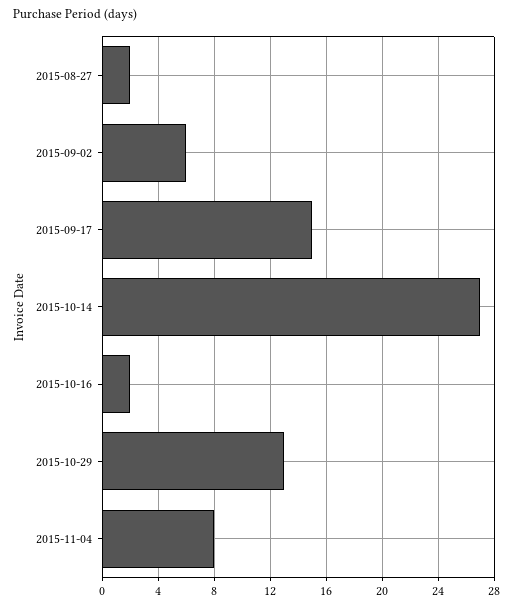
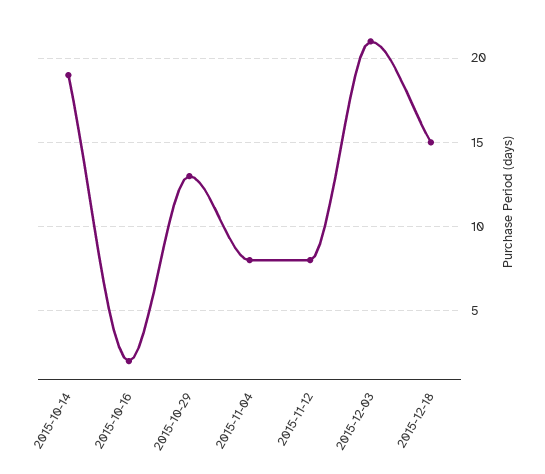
2015-08-27: 2 -> none
2015-09-02: 6 -> none
2015-09-17: 15 -> none
2015-10-14: 27 -> 19
2015-11-12: none -> 8
2015-12-03: none -> 21
2015-12-18: none -> 15

